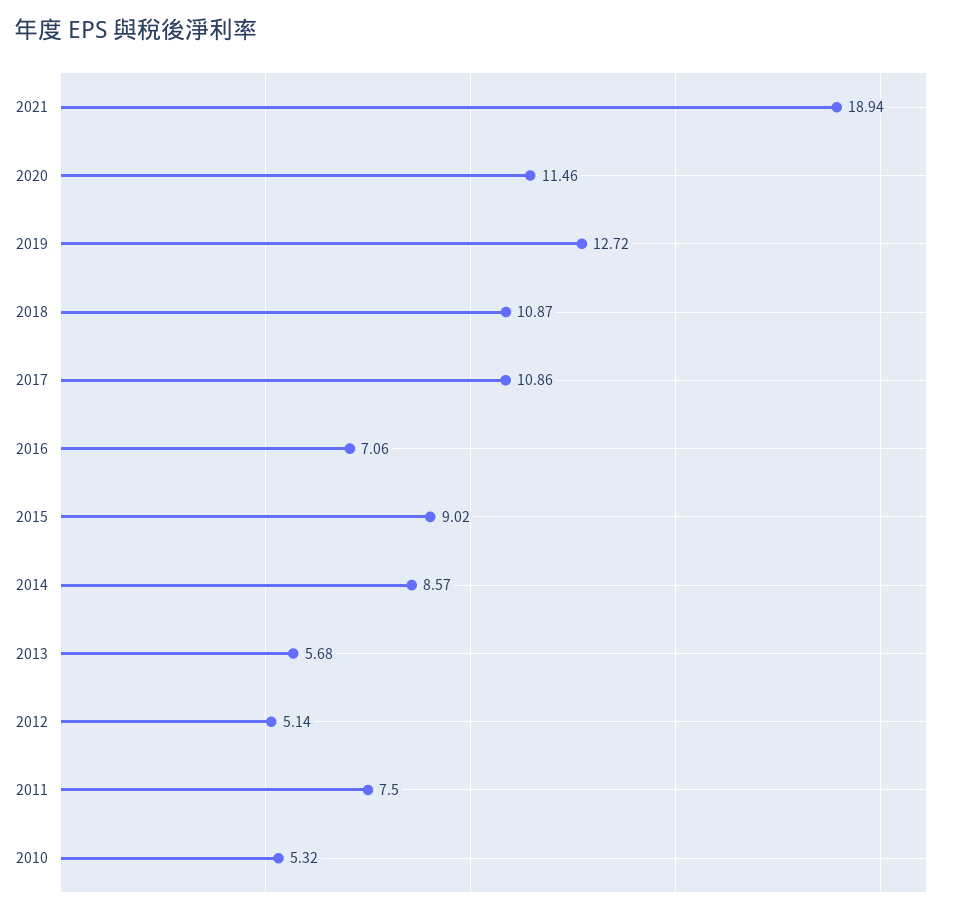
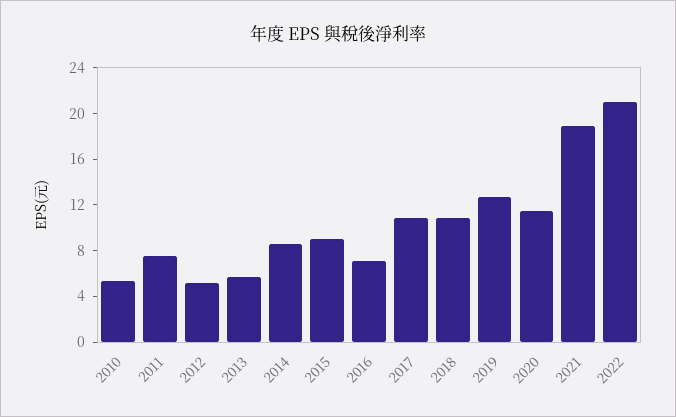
2022: none -> 21

